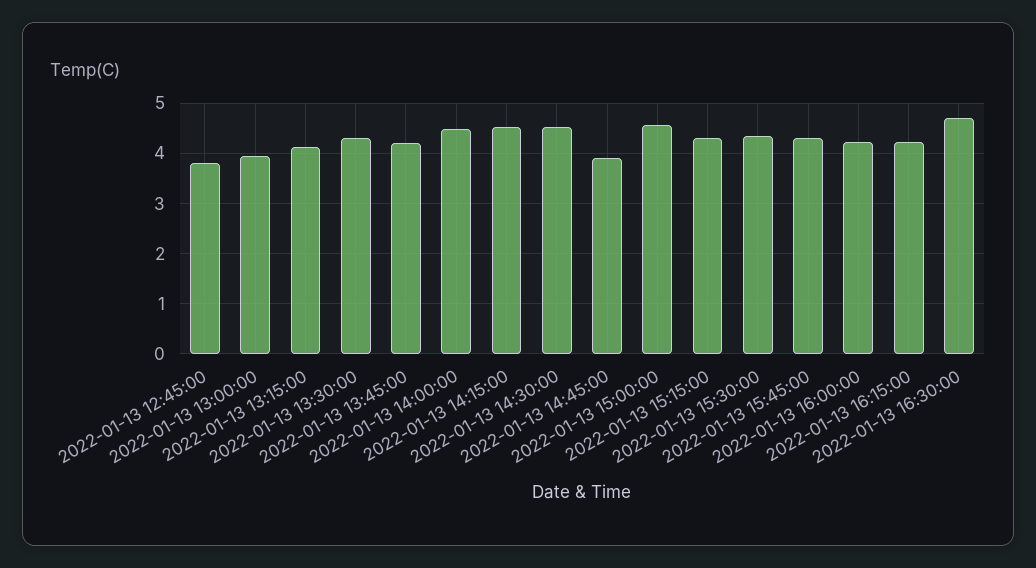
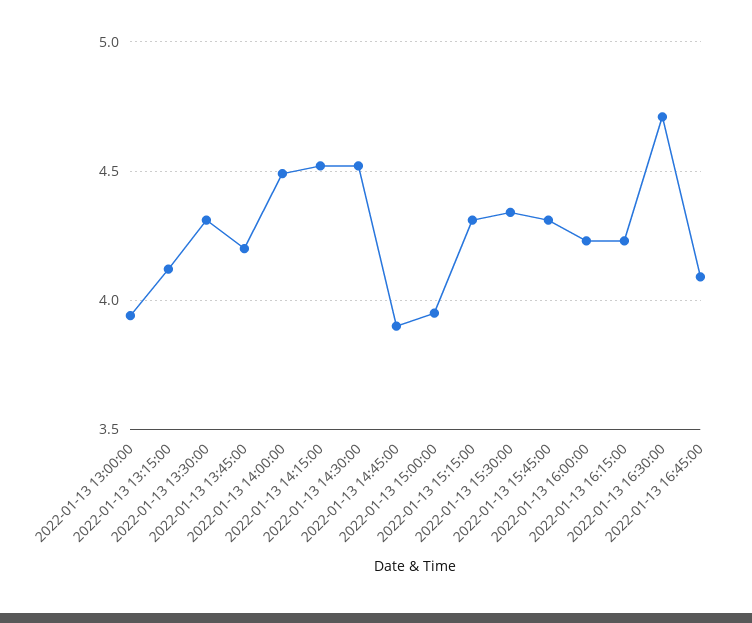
2022-01-13 12:45:00: 3.8 -> none
2022-01-13 15:00:00: 4.6 -> 3.95
2022-01-13 16:45:00: none -> 4.1

